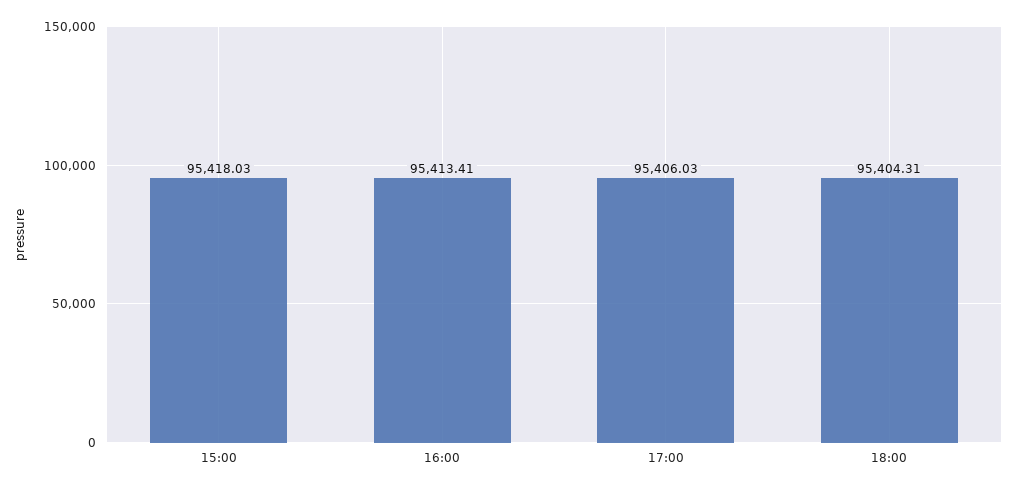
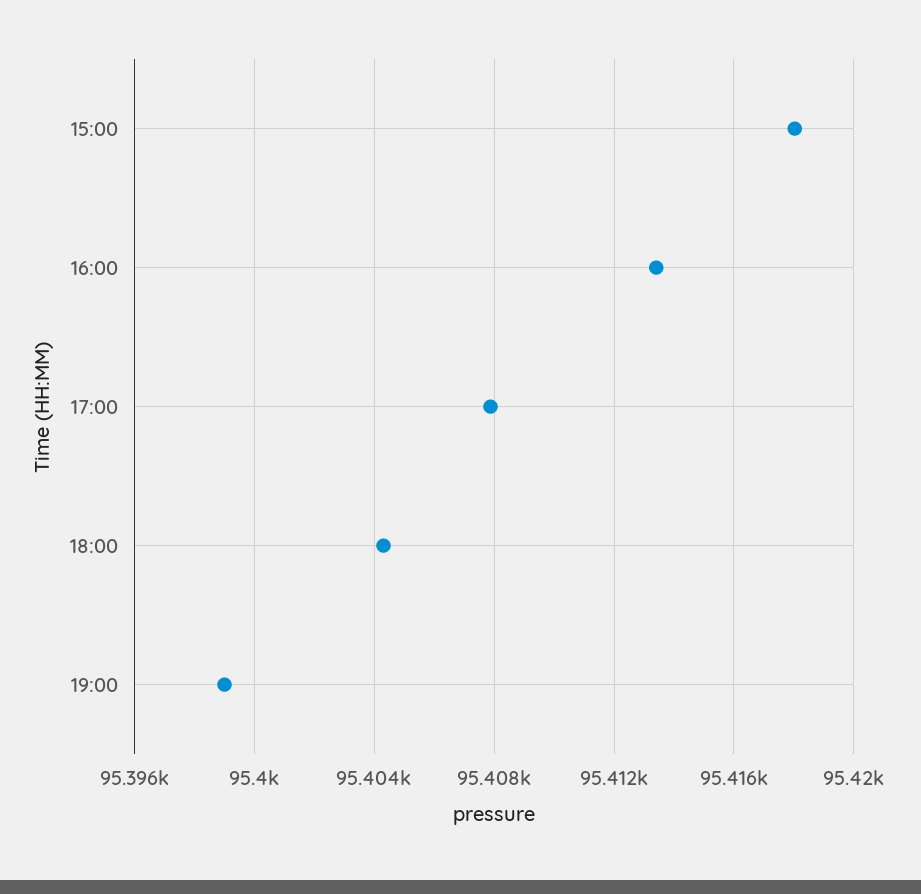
17:00: 95406.03 -> 95408
19:00: none -> 95399

